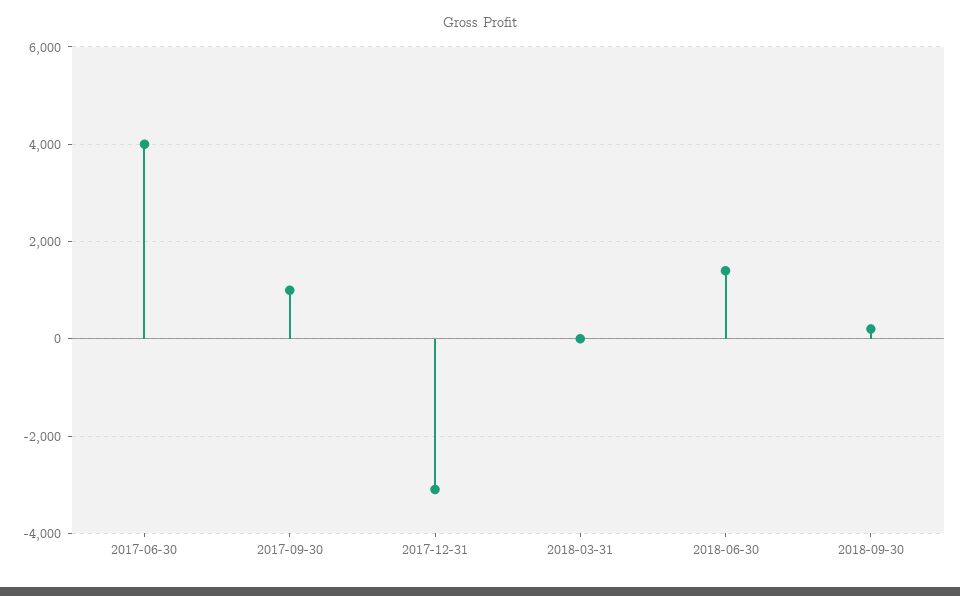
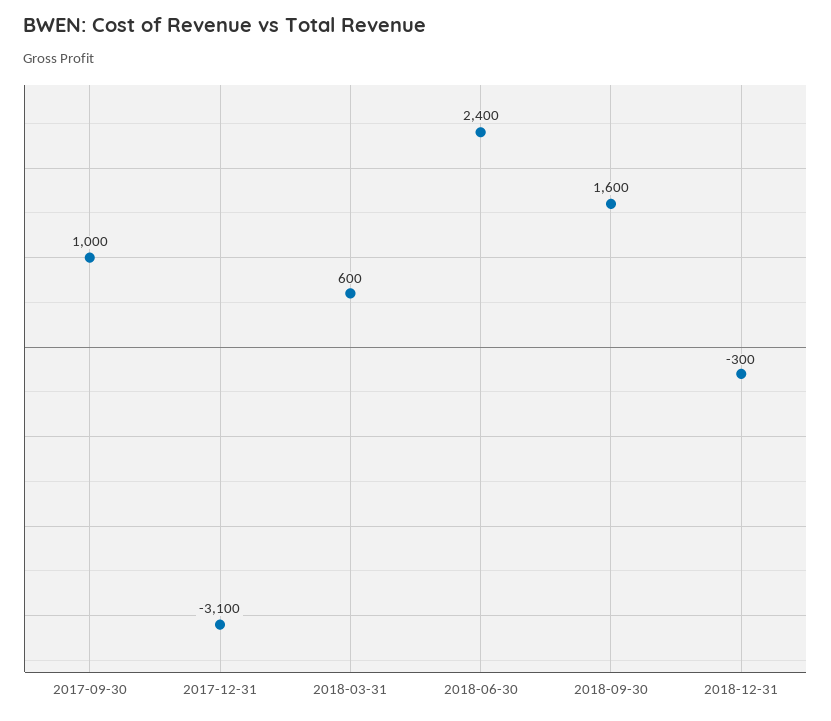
2017-06-30: 4000 -> none
2018-03-31: 0 -> 600
2018-06-30: 1400 -> 2400
2018-09-30: 200 -> 1600
2018-12-31: none -> -300

